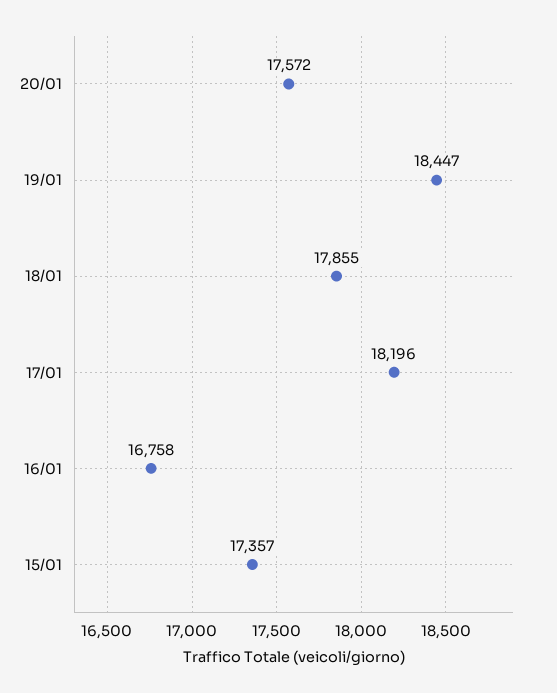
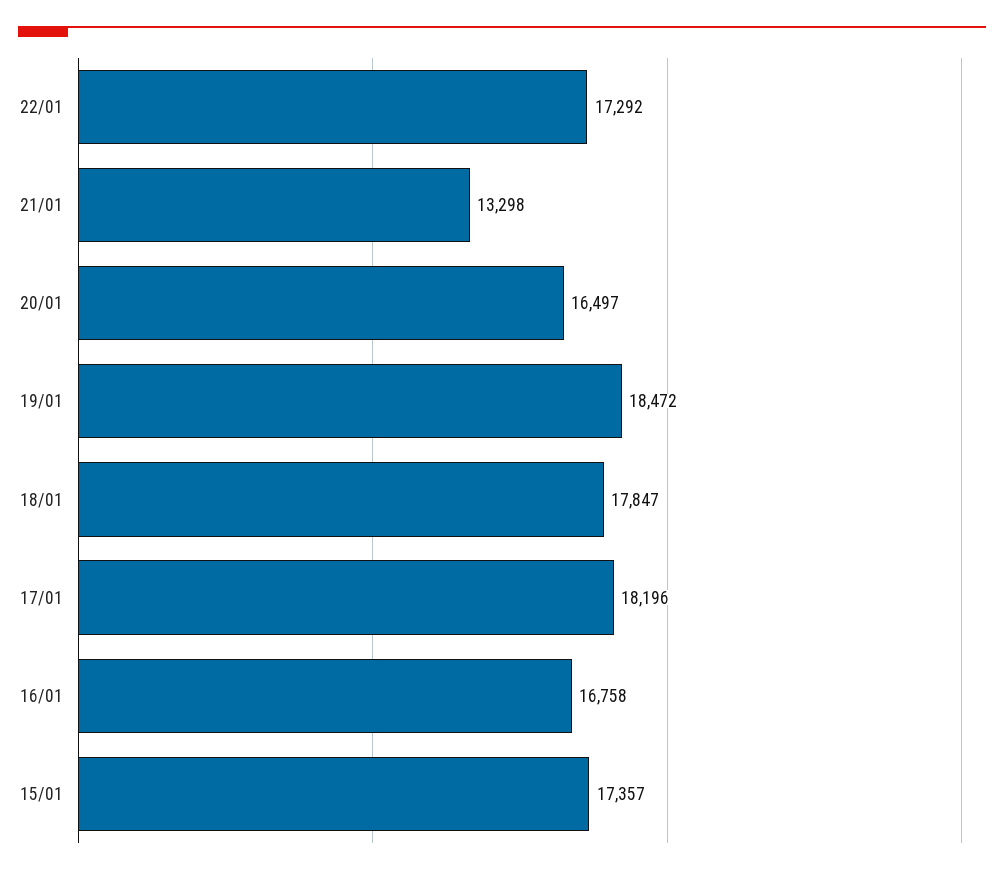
20/01: 17572 -> 16497
19/01: 18447 -> 18472
18/01: 17855 -> 17847
22/01: none -> 17292
21/01: none -> 13298

